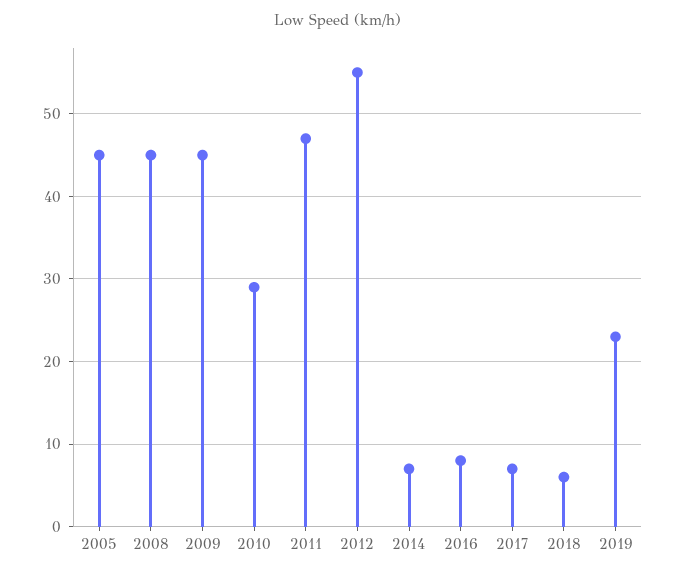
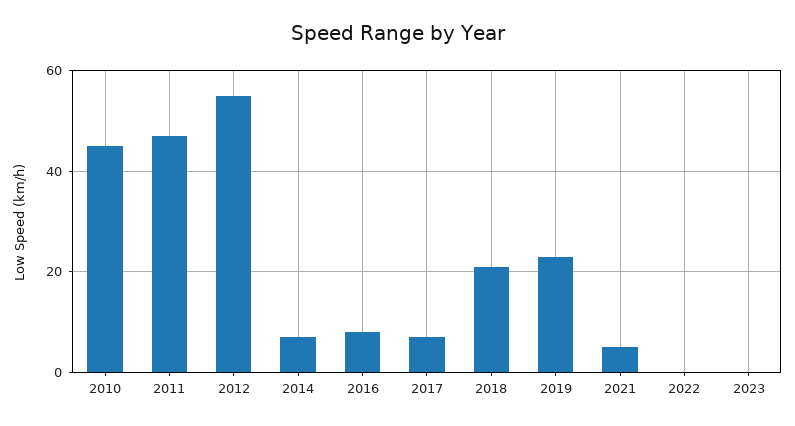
2005: 45 -> none
2008: 45 -> none
2009: 45 -> none
2010: 29 -> 45
2018: 6 -> 20
2021: none -> 5
2022: none -> 0
2023: none -> 0

